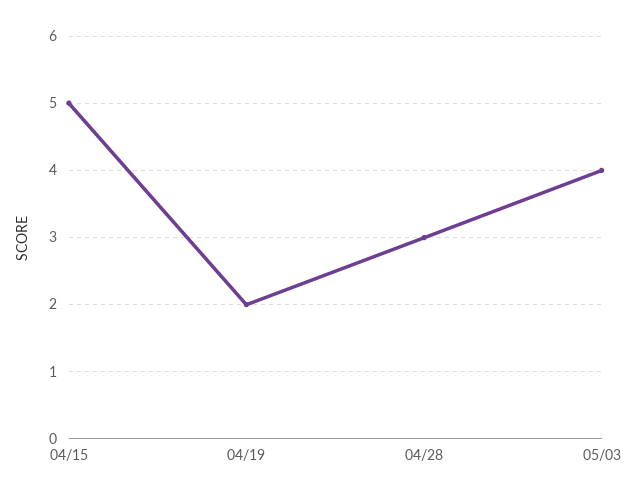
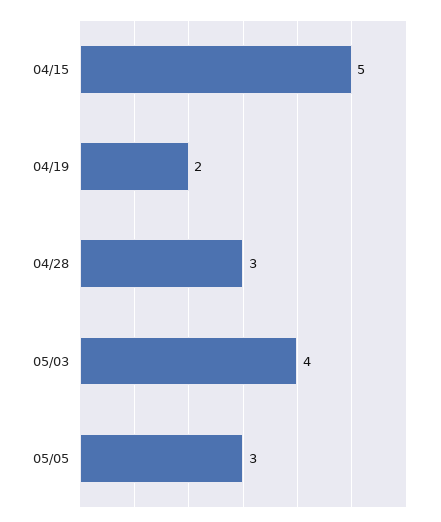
05/05: none -> 3

